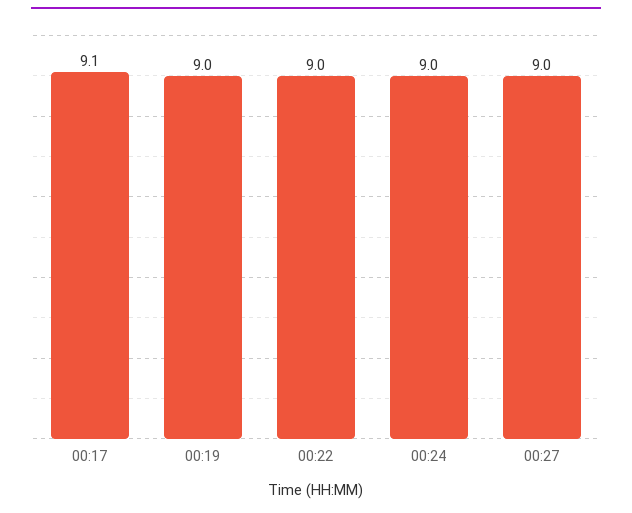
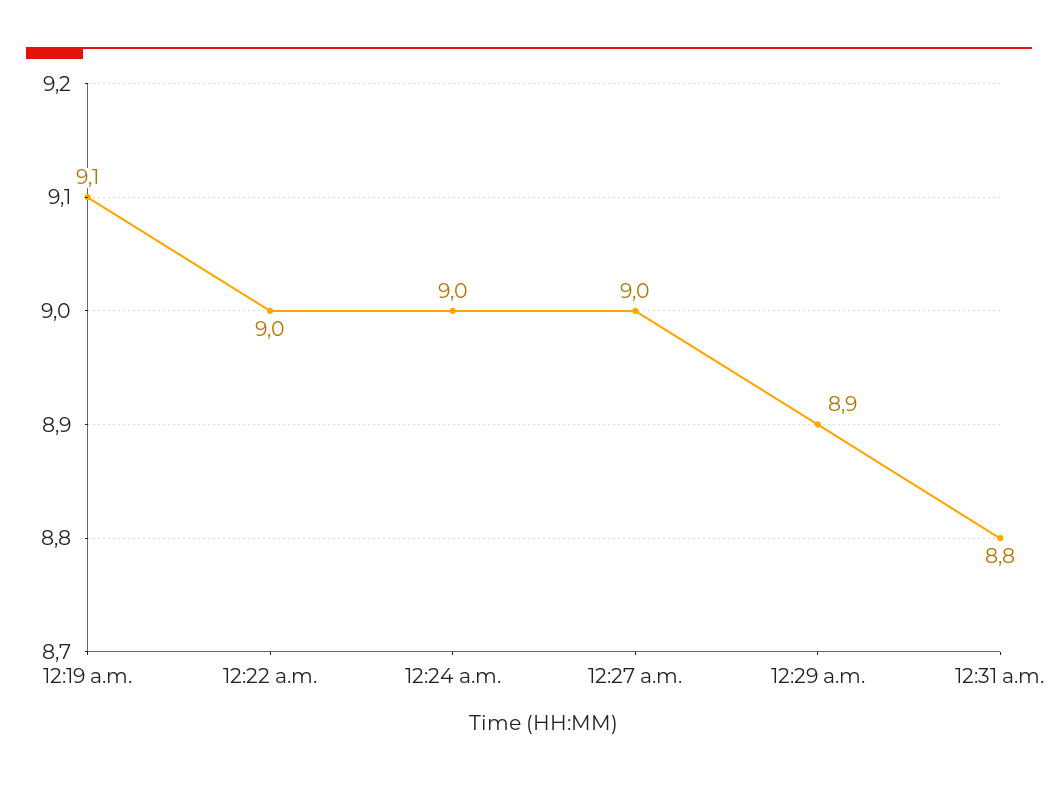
00:17: 9.1 -> none
00:19: 9 -> 9.1
12:29 a.m.: none -> 8.9
12:31 a.m.: none -> 8.8

